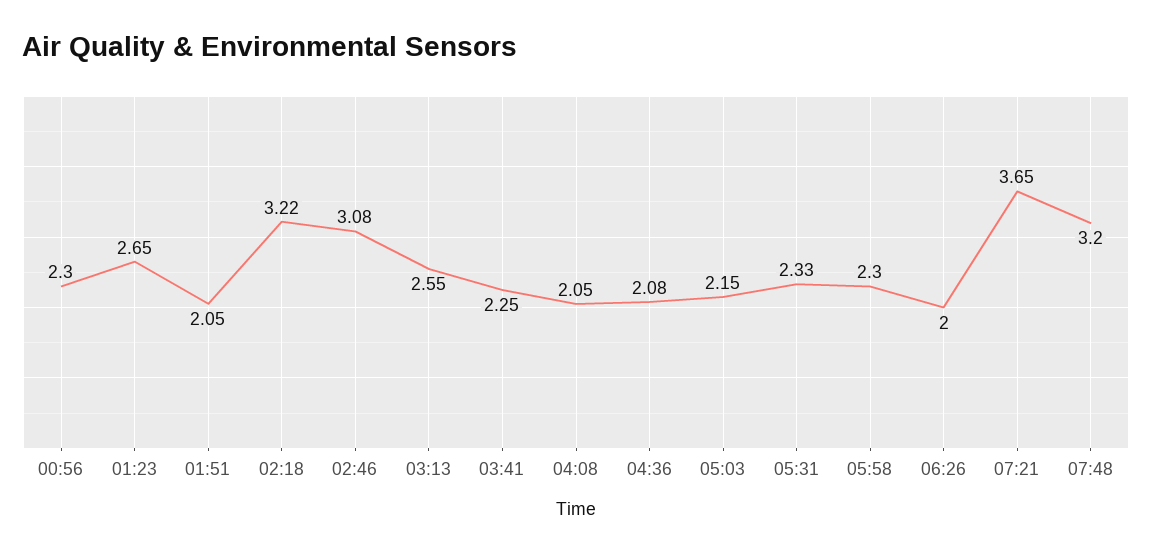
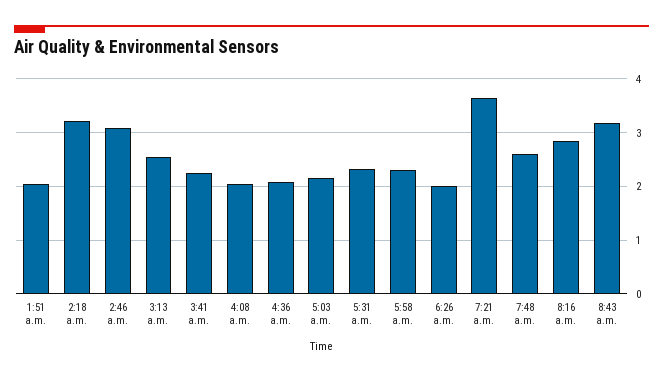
00:56: 2.3 -> none
01:23: 2.65 -> none
07:48: 3.2 -> 2.6
8:16 a.m.: none -> 2.8
8:43 a.m.: none -> 3.2

